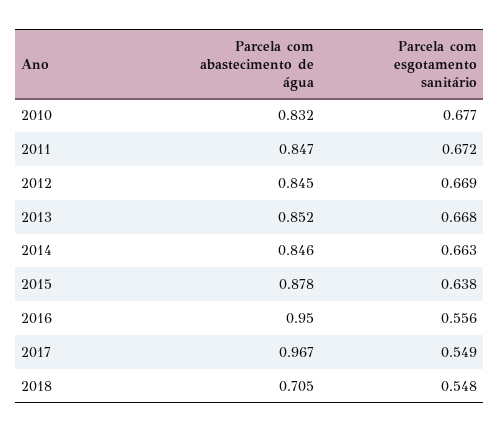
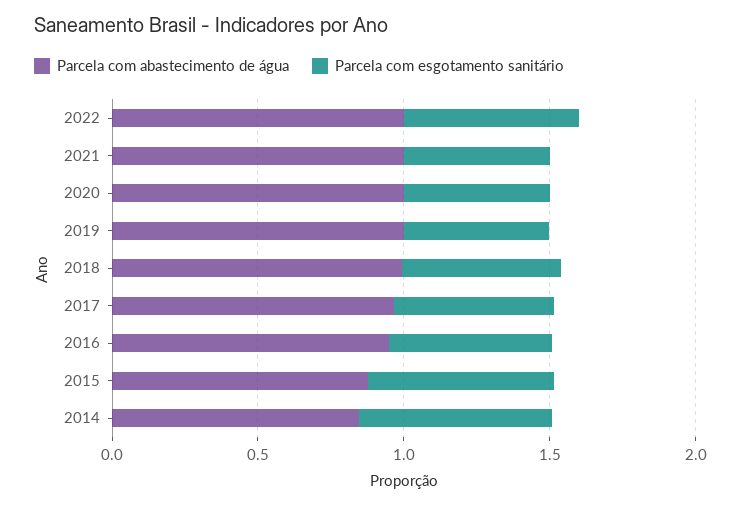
Parcela com abastecimento de água, 2010: 0.832 -> none
Parcela com esgotamento sanitário, 2010: 0.677 -> none
Parcela com abastecimento de água, 2011: 0.847 -> none
Parcela com esgotamento sanitário, 2011: 0.672 -> none
Parcela com abastecimento de água, 2012: 0.845 -> none
Parcela com esgotamento sanitário, 2012: 0.669 -> none
Parcela com abastecimento de água, 2013: 0.852 -> none
Parcela com esgotamento sanitário, 2013: 0.668 -> none
Parcela com abastecimento de água, 2018: 0.705 -> 1
Parcela com abastecimento de água, 2022: none -> 1
Parcela com esgotamento sanitário, 2022: none -> 0.6
Parcela com abastecimento de água, 2021: none -> 1
Parcela com esgotamento sanitário, 2021: none -> 0.5
Parcela com abastecimento de água, 2020: none -> 1
Parcela com esgotamento sanitário, 2020: none -> 0.5
Parcela com abastecimento de água, 2019: none -> 1
Parcela com esgotamento sanitário, 2019: none -> 0.5

